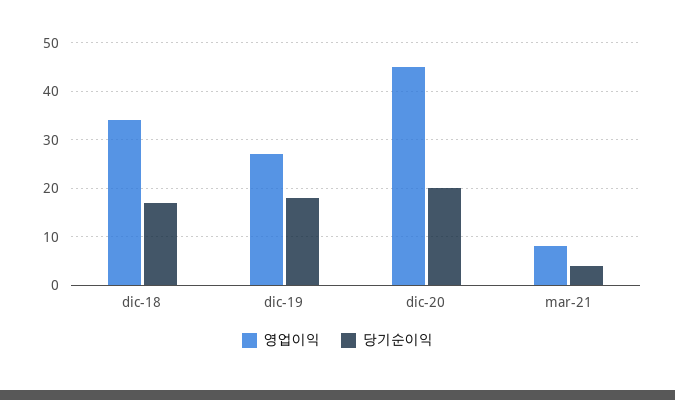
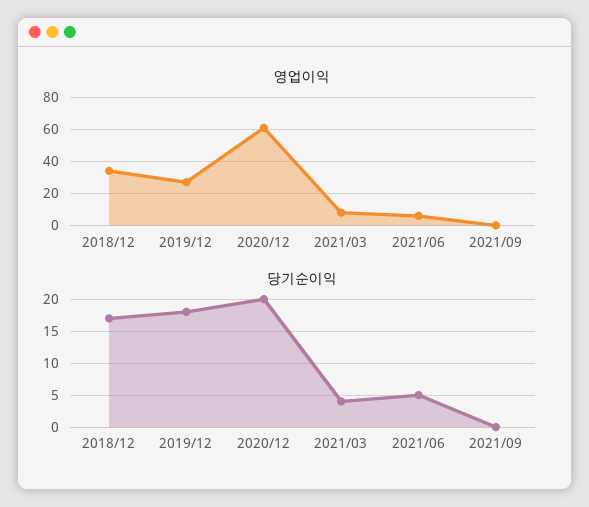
영업이익, dic-20: 45 -> 60
영업이익, 2021/06: none -> 5
영업이익, 2021/09: none -> 0
당기순이익, 2021/06: none -> 5
당기순이익, 2021/09: none -> 0

